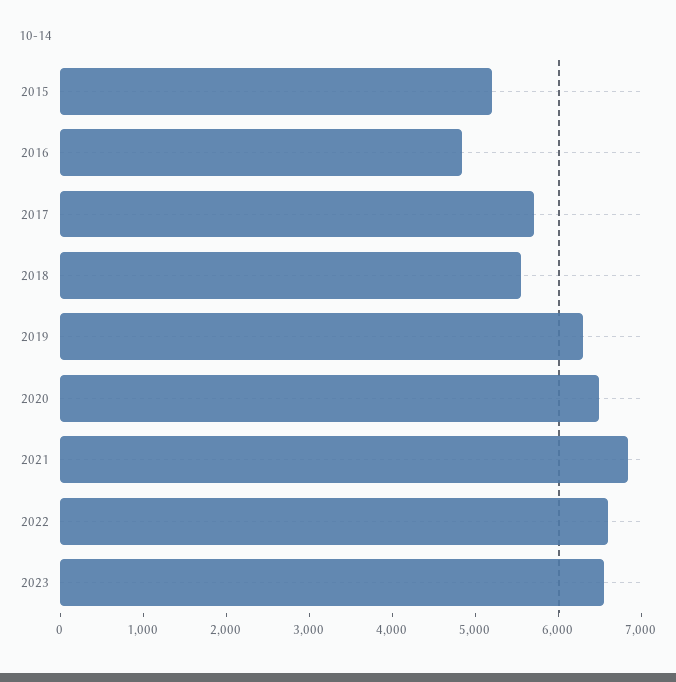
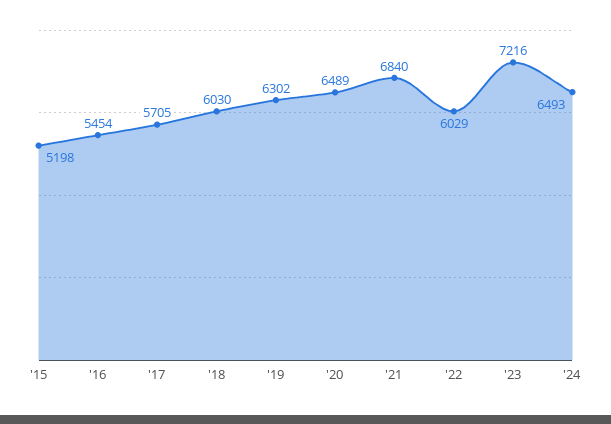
2016: 4800 -> 5454
2018: 5600 -> 6030
2022: 6600 -> 6029
2023: 6600 -> 7216
'24: none -> 6493

